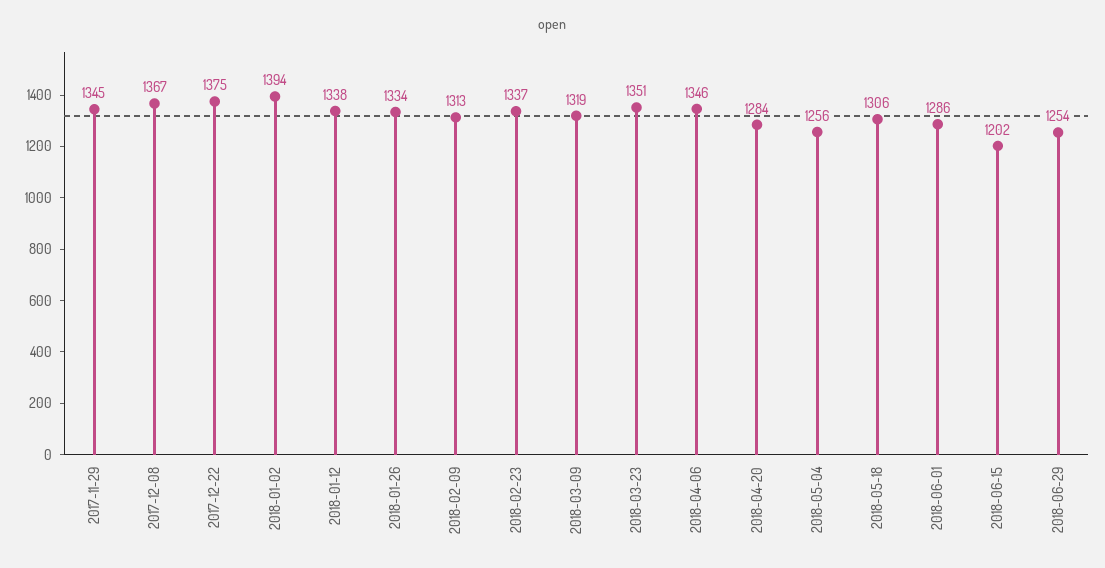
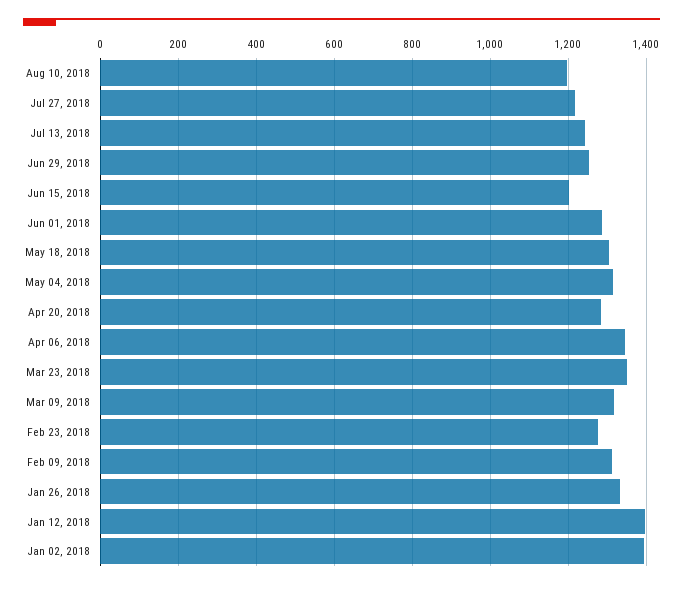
2017-11-29: 1345 -> none
2017-12-08: 1367 -> none
2017-12-22: 1375 -> none
2018-01-12: 1338 -> 1400
2018-02-23: 1337 -> 1280
2018-05-04: 1256 -> 1320
Aug 10, 2018: none -> 1200
Jul 27, 2018: none -> 1220
Jul 13, 2018: none -> 1240

